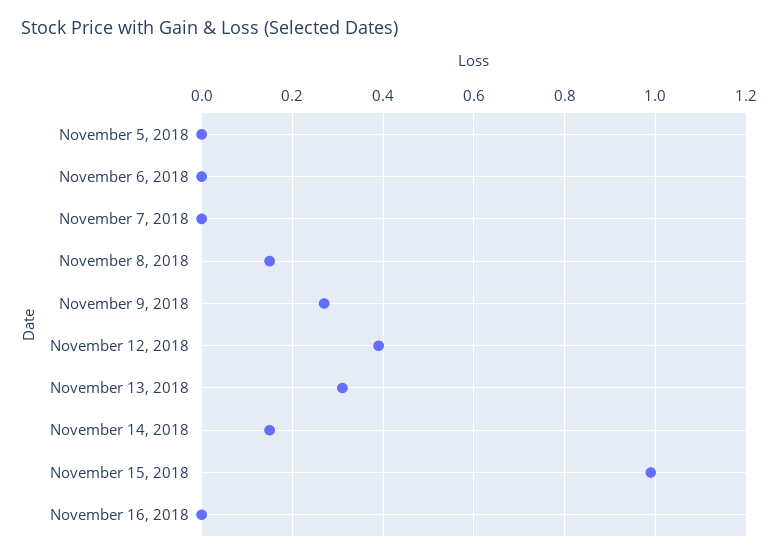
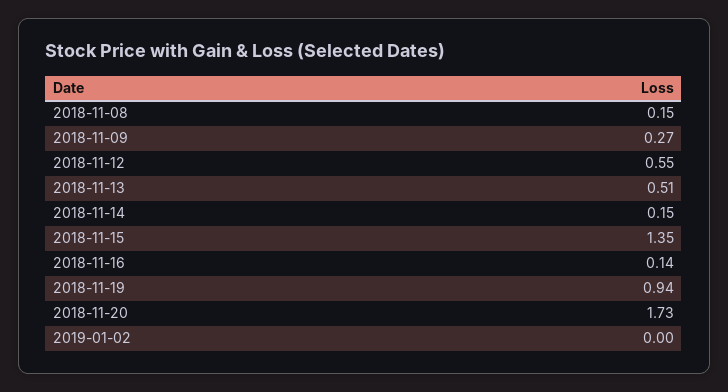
November 5, 2018: 0 -> none
November 6, 2018: 0 -> none
November 7, 2018: 0 -> none
November 12, 2018: 0.4 -> 0.55
November 13, 2018: 0.3 -> 0.51
November 15, 2018: 1 -> 1.35
November 16, 2018: 0 -> 0.14
2018-11-19: none -> 0.94
2018-11-20: none -> 1.73
2019-01-02: none -> 0

